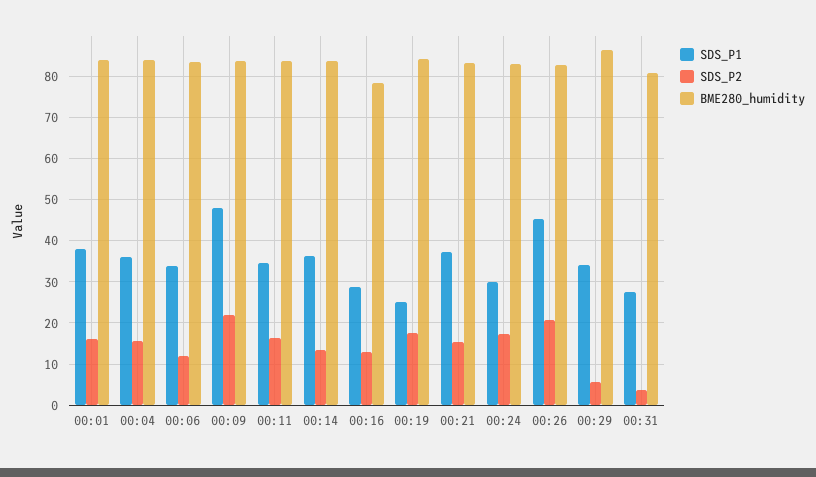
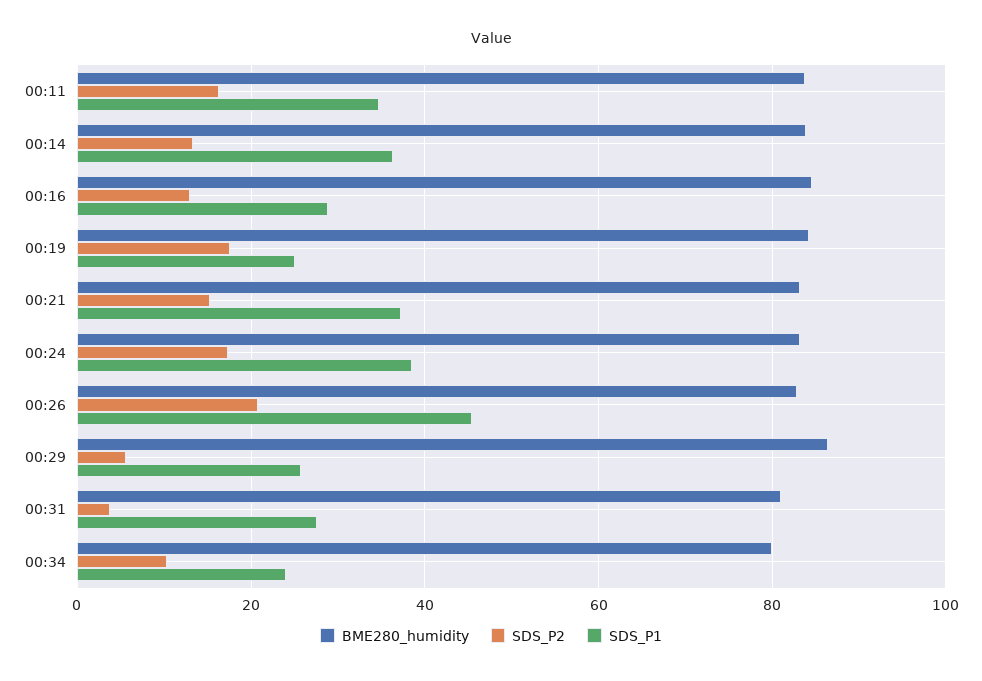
SDS_P1, 00:01: 38 -> none
SDS_P2, 00:01: 16 -> none
BME280_humidity, 00:01: 84 -> none
SDS_P1, 00:04: 36 -> none
SDS_P2, 00:04: 16 -> none
BME280_humidity, 00:04: 84 -> none
SDS_P1, 00:06: 34 -> none
SDS_P2, 00:06: 12 -> none
BME280_humidity, 00:06: 84 -> none
SDS_P1, 00:09: 48 -> none
SDS_P2, 00:09: 22 -> none
BME280_humidity, 00:09: 84 -> none
BME280_humidity, 00:16: 78 -> 84
SDS_P1, 00:24: 30 -> 38
SDS_P1, 00:29: 34 -> 26
BME280_humidity, 00:34: none -> 80
SDS_P2, 00:34: none -> 10
SDS_P1, 00:34: none -> 24

